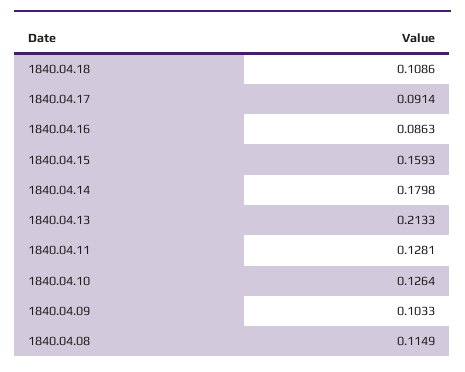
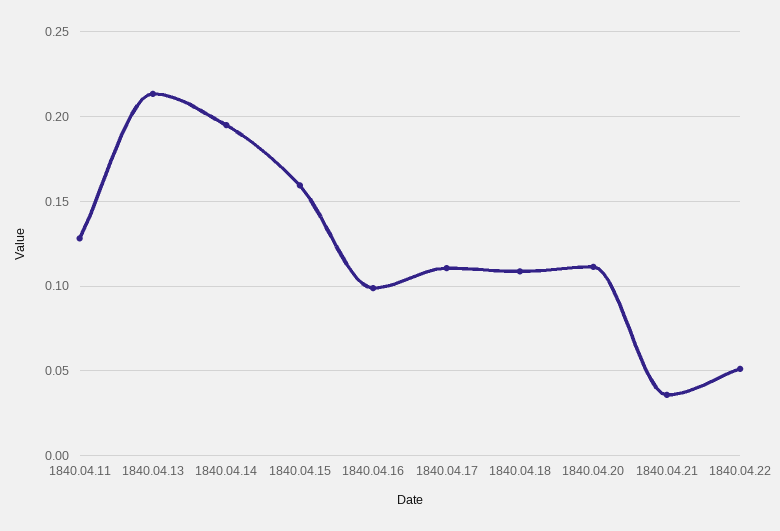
1840.04.17: 0.0914 -> 0.11
1840.04.16: 0.0863 -> 0.1
1840.04.14: 0.1798 -> 0.195
1840.04.10: 0.1264 -> none
1840.04.09: 0.1033 -> none
1840.04.08: 0.1149 -> none
1840.04.20: none -> 0.11
1840.04.21: none -> 0.035
1840.04.22: none -> 0.05

